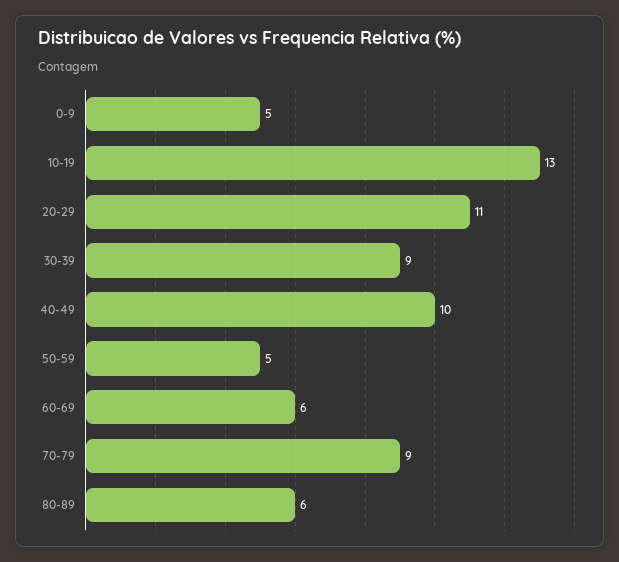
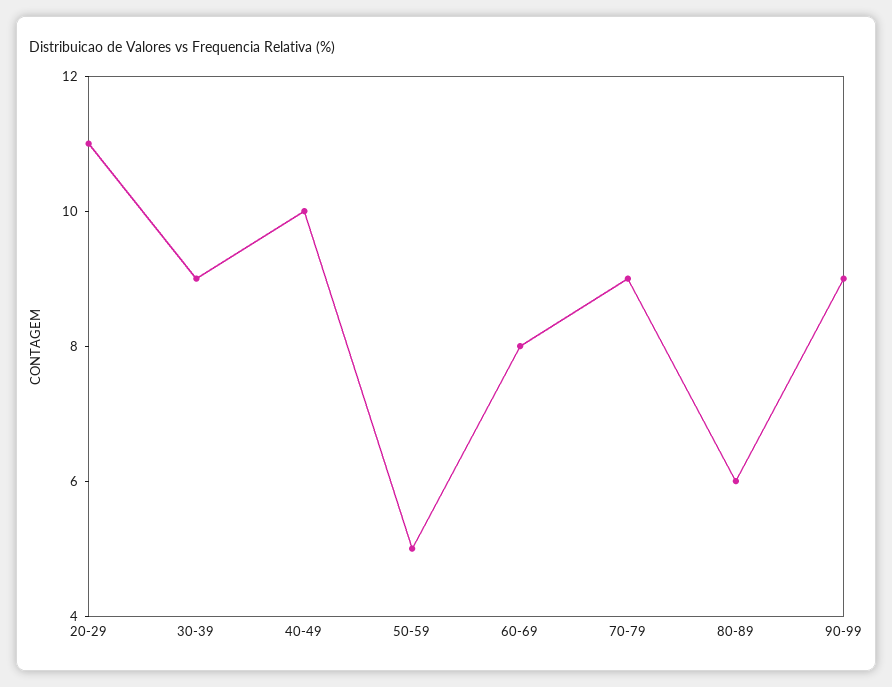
0-9: 5 -> none
10-19: 13 -> none
60-69: 6 -> 8
90-99: none -> 9

